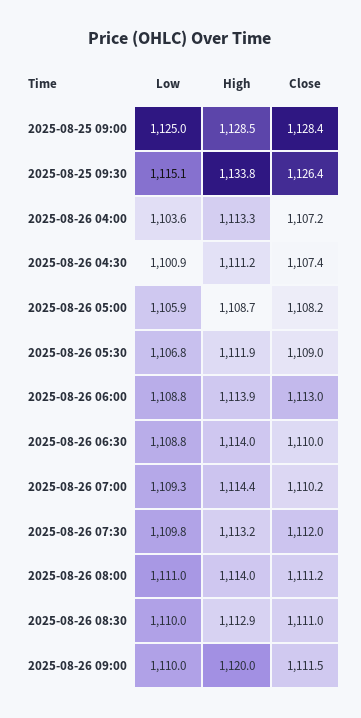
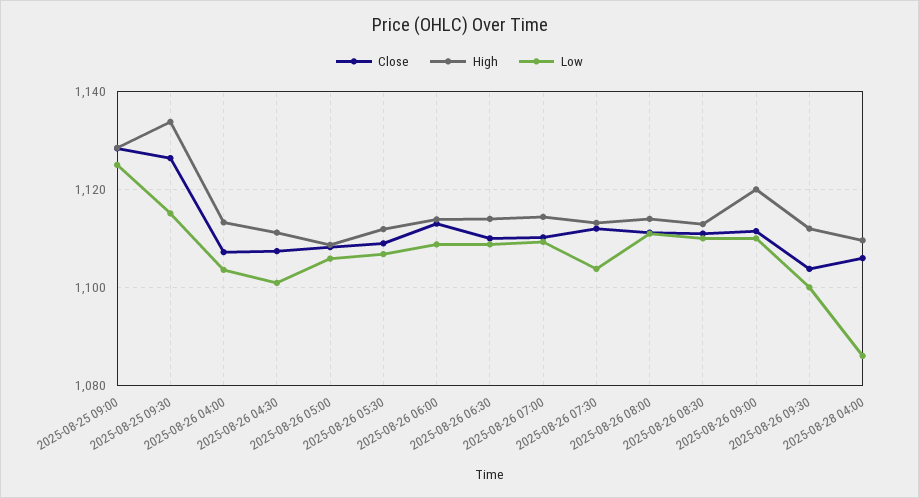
Low, 2025-08-26 07:30: 1109.8 -> 1104
Close, 2025-08-26 09:30: none -> 1104
High, 2025-08-26 09:30: none -> 1112
Low, 2025-08-26 09:30: none -> 1100
Close, 2025-08-28 04:00: none -> 1106
High, 2025-08-28 04:00: none -> 1110
Low, 2025-08-28 04:00: none -> 1086

